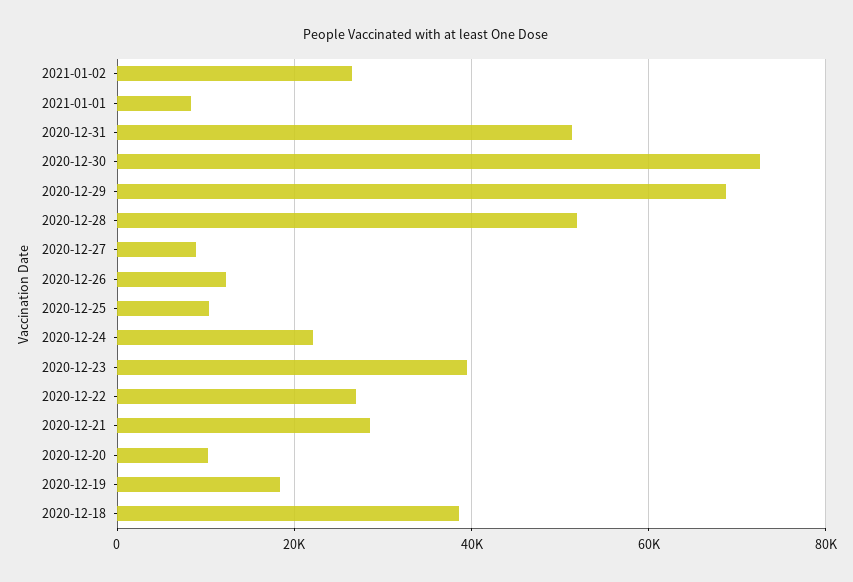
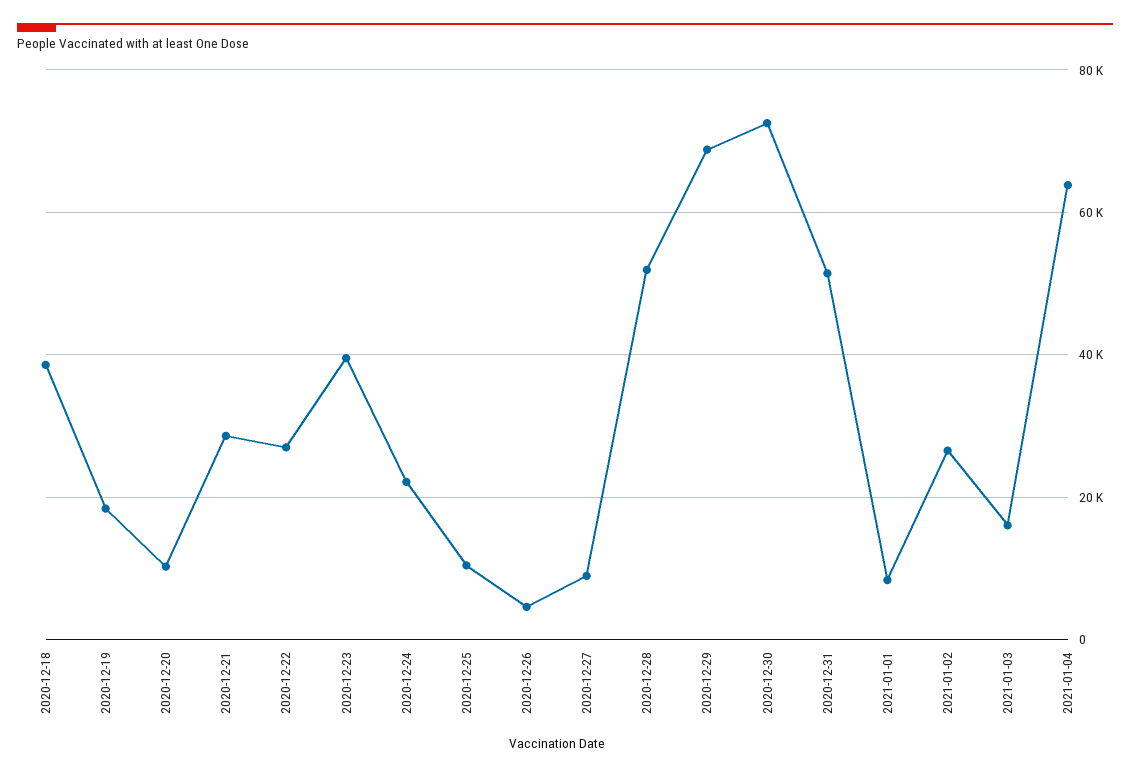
2020-12-26: 12000 -> 4000
2021-01-03: none -> 16000
2021-01-04: none -> 64000

